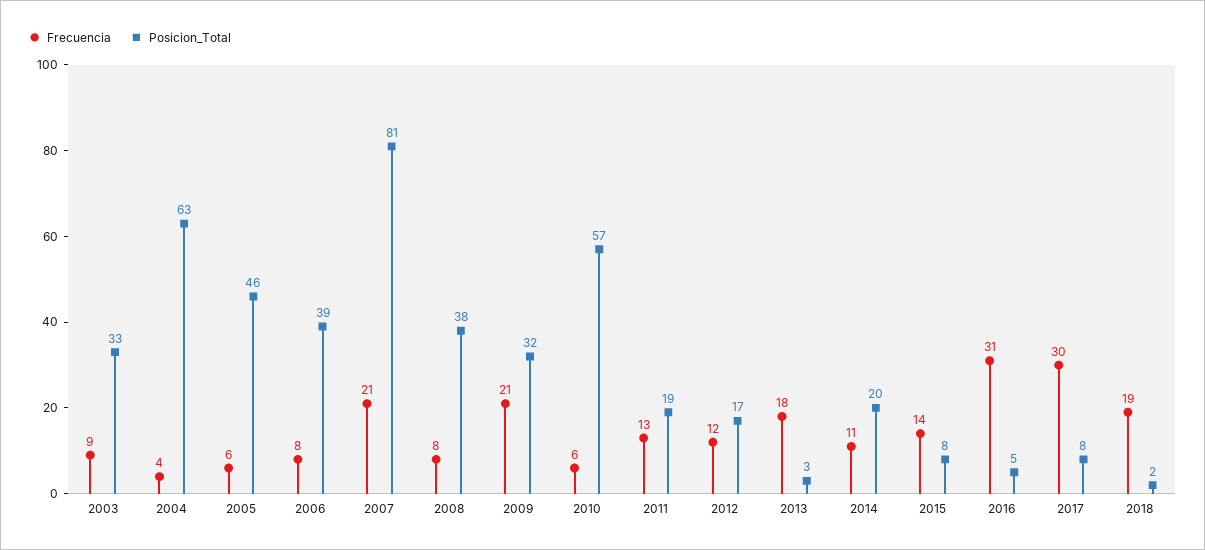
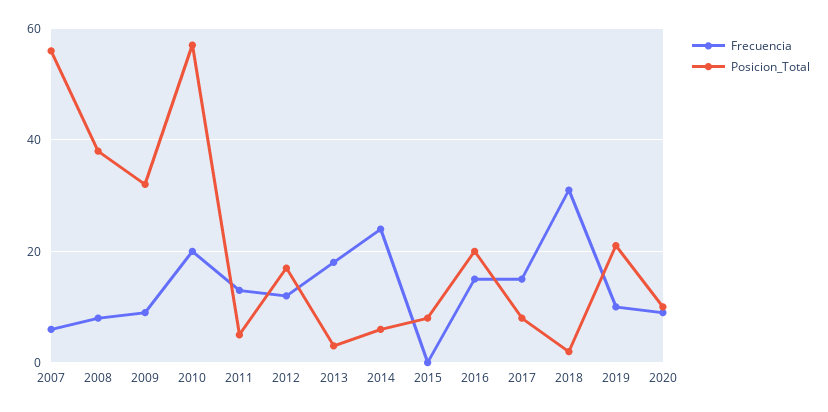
Frecuencia, 2003: 9 -> none
Posicion_Total, 2003: 33 -> none
Frecuencia, 2004: 4 -> none
Posicion_Total, 2004: 63 -> none
Frecuencia, 2005: 6 -> none
Posicion_Total, 2005: 46 -> none
Frecuencia, 2006: 8 -> none
Posicion_Total, 2006: 39 -> none
Frecuencia, 2007: 21 -> 5
Posicion_Total, 2007: 81 -> 55
Frecuencia, 2009: 21 -> 10
Frecuencia, 2010: 6 -> 20
Posicion_Total, 2011: 19 -> 5
Frecuencia, 2014: 11 -> 25
Posicion_Total, 2014: 20 -> 5
Frecuencia, 2015: 14 -> 0
Frecuencia, 2016: 31 -> 15
Posicion_Total, 2016: 5 -> 20
Frecuencia, 2017: 30 -> 15
Frecuencia, 2018: 19 -> 30
Frecuencia, 2019: none -> 10
Posicion_Total, 2019: none -> 20
Frecuencia, 2020: none -> 10
Posicion_Total, 2020: none -> 10

